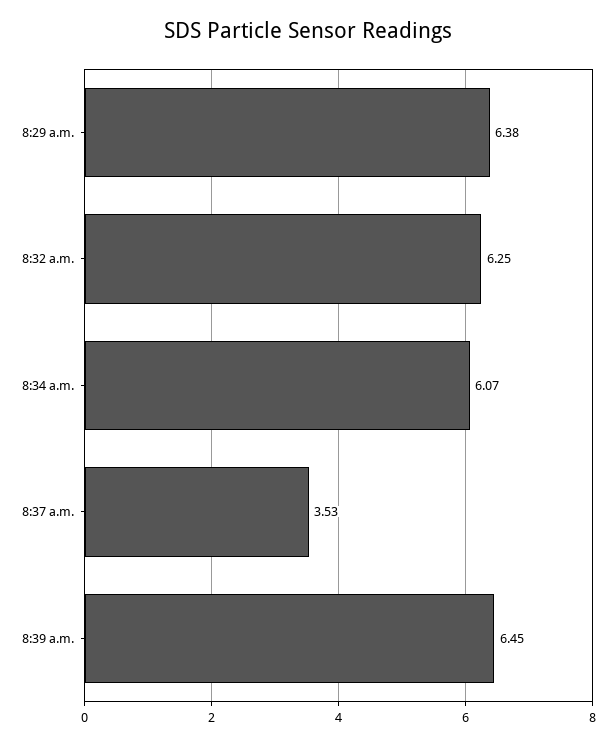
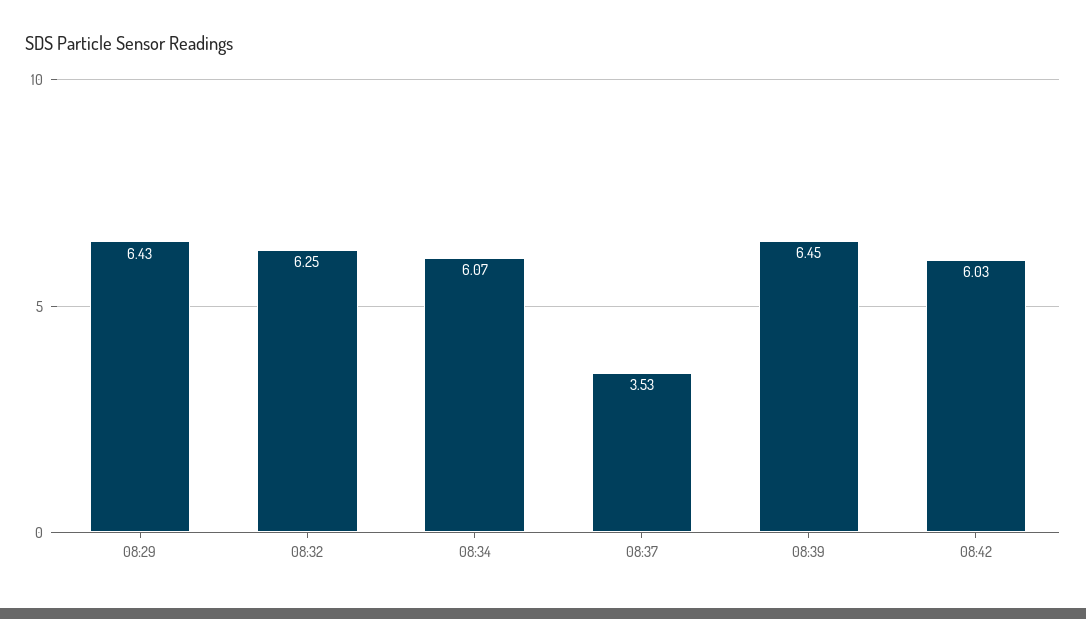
8:29 a.m.: 6.38 -> 6.43
08:42: none -> 6.03

